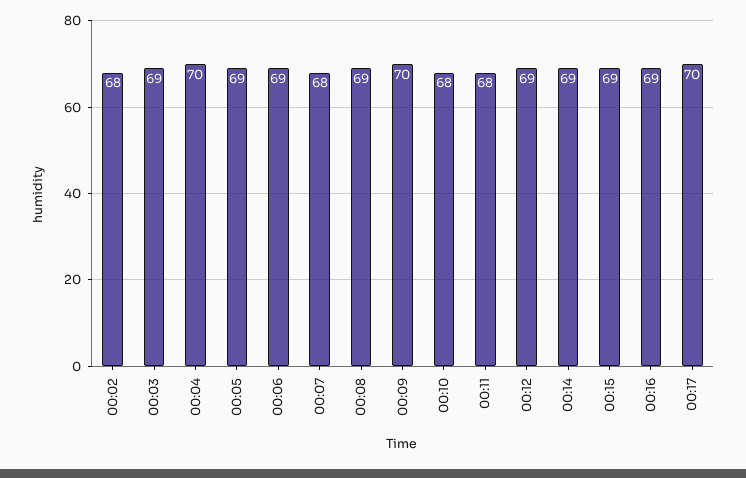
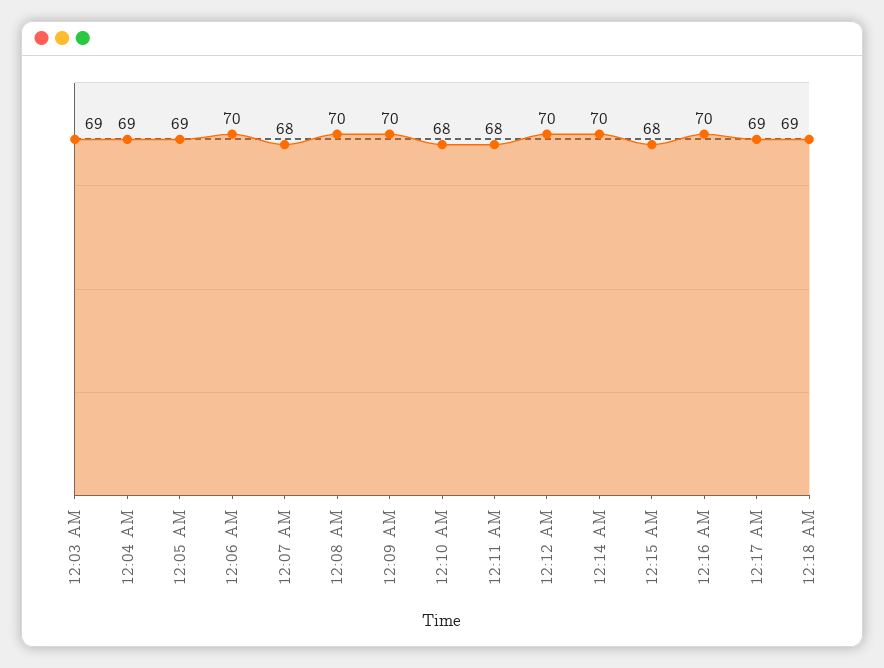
00:02: 68 -> none
00:04: 70 -> 69
00:06: 69 -> 70
00:08: 69 -> 70
00:12: 69 -> 70
00:14: 69 -> 70
00:15: 69 -> 68
00:16: 69 -> 70
00:17: 70 -> 69
12:18 AM: none -> 69

